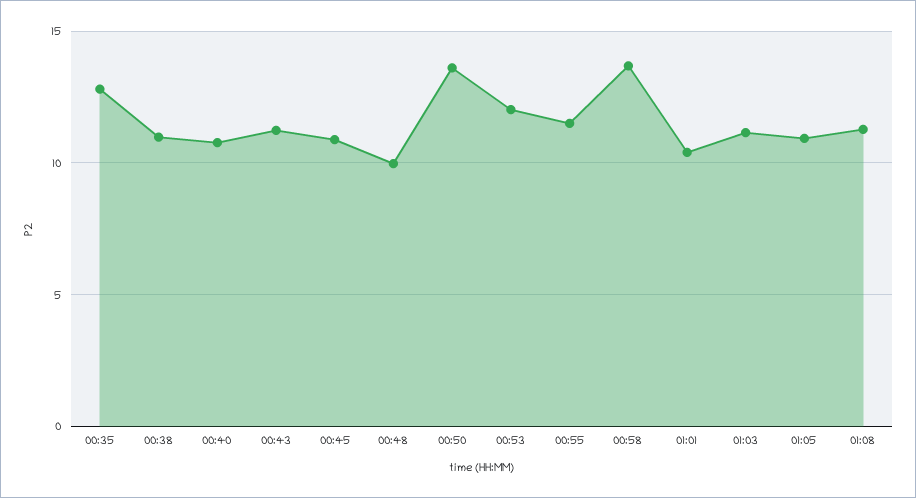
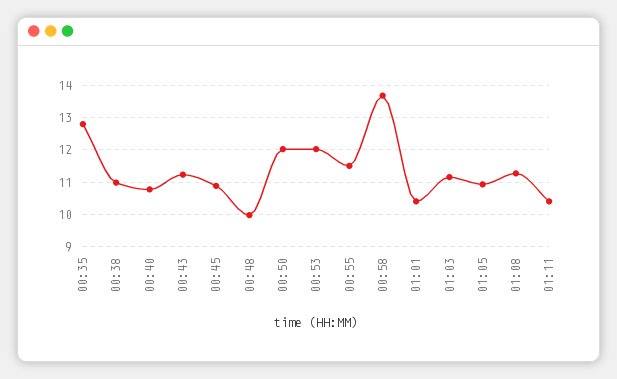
00:50: 13.5 -> 12
01:11: none -> 10.4

